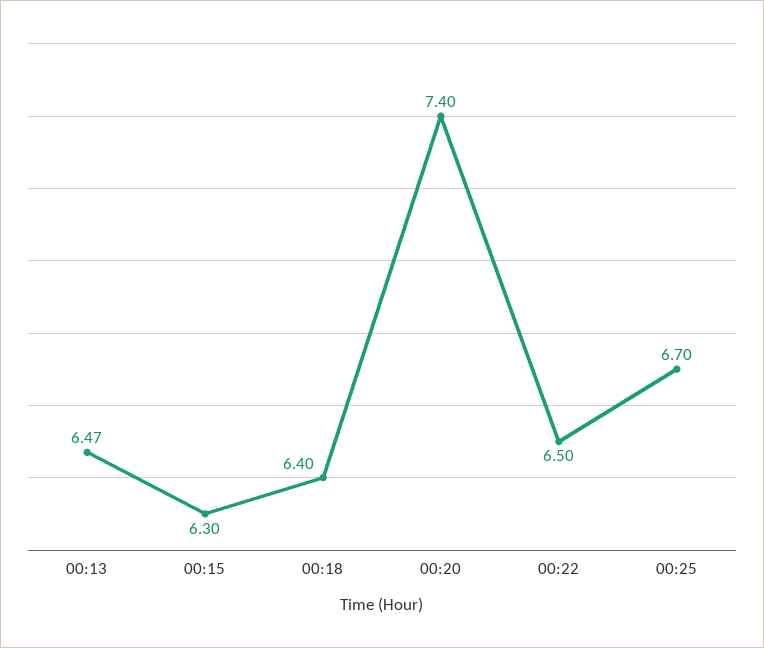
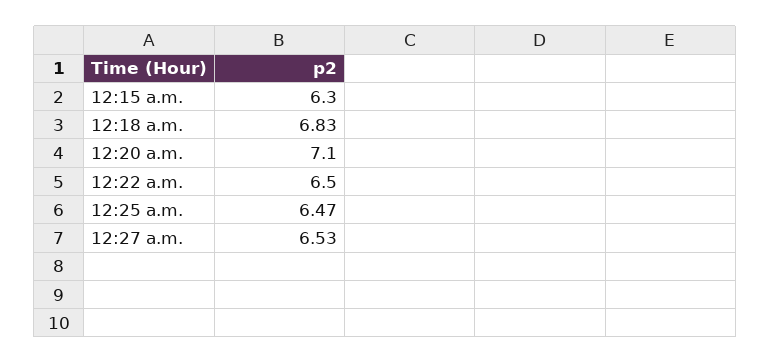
00:13: 6.47 -> none
00:18: 6.4 -> 6.83
00:20: 7.4 -> 7.1
00:25: 6.7 -> 6.47
12:27 a.m.: none -> 6.53

